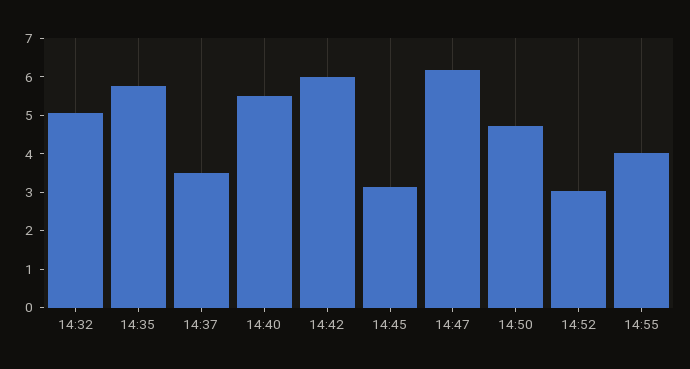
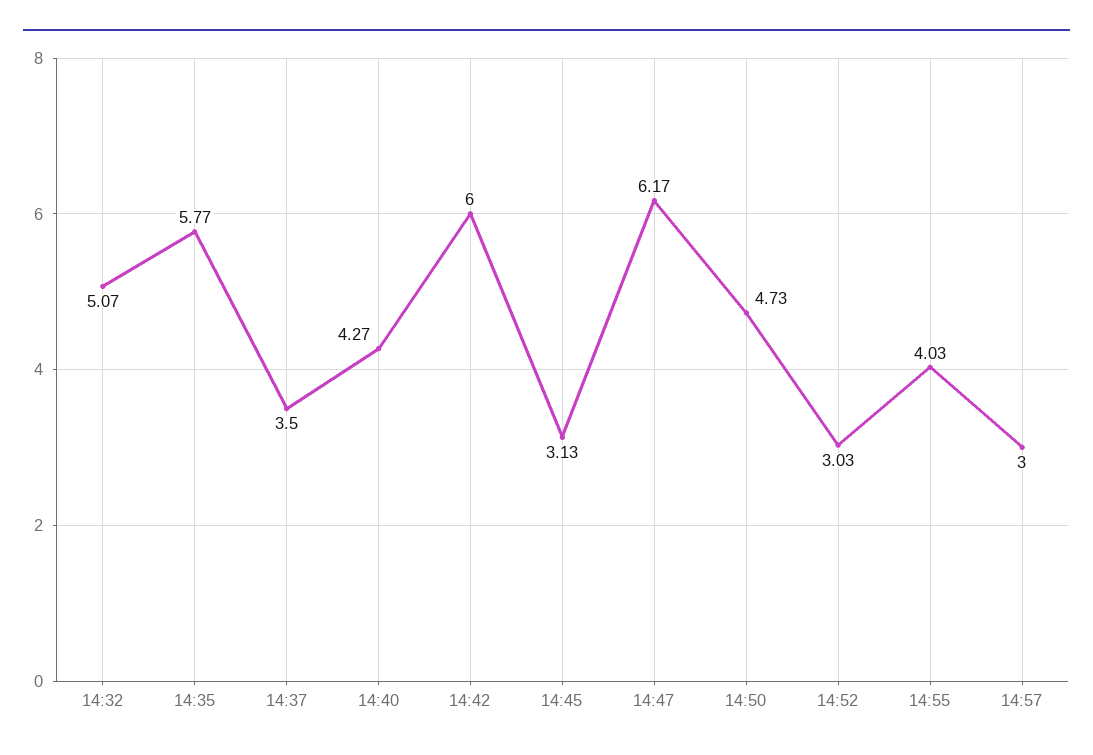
14:40: 5.5 -> 4.27
14:57: none -> 3

